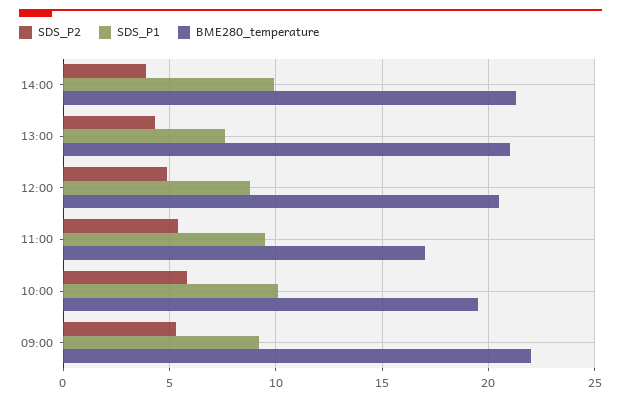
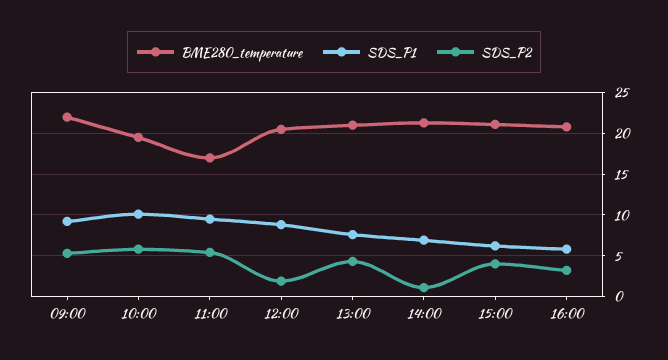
SDS_P2, 14:00: 4 -> 1
SDS_P1, 14:00: 10 -> 7
SDS_P2, 12:00: 5 -> 2
BME280_temperature, 15:00: none -> 21
SDS_P1, 15:00: none -> 6
SDS_P2, 15:00: none -> 4
BME280_temperature, 16:00: none -> 21
SDS_P1, 16:00: none -> 6
SDS_P2, 16:00: none -> 3

